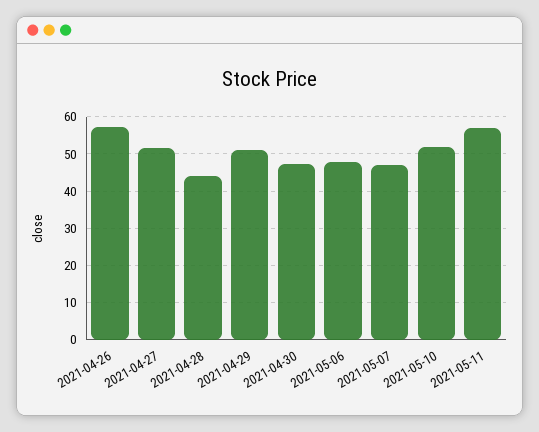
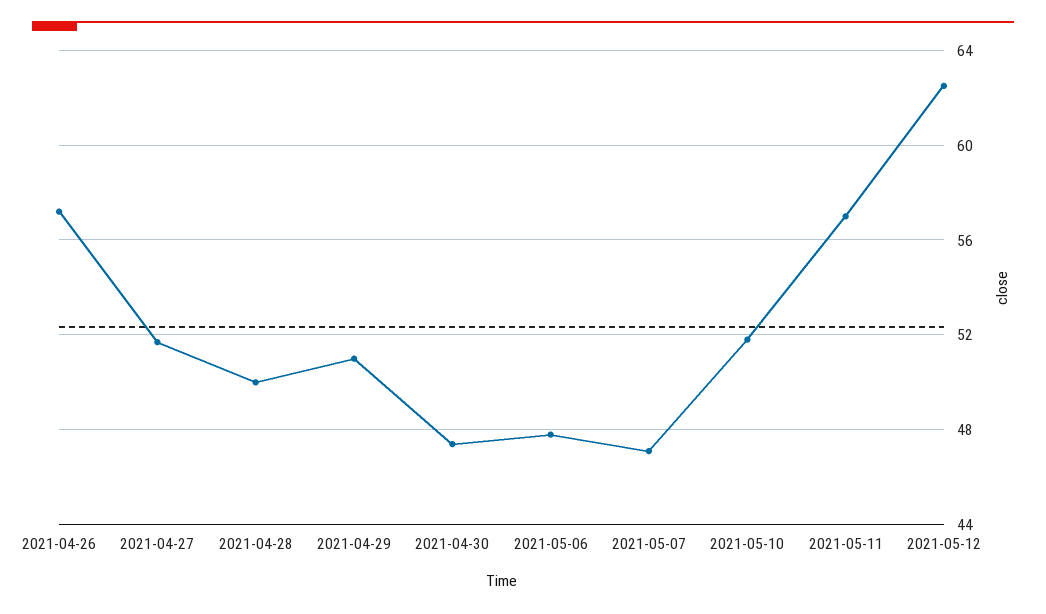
2021-04-28: 44 -> 50
2021-05-12: none -> 62.5

